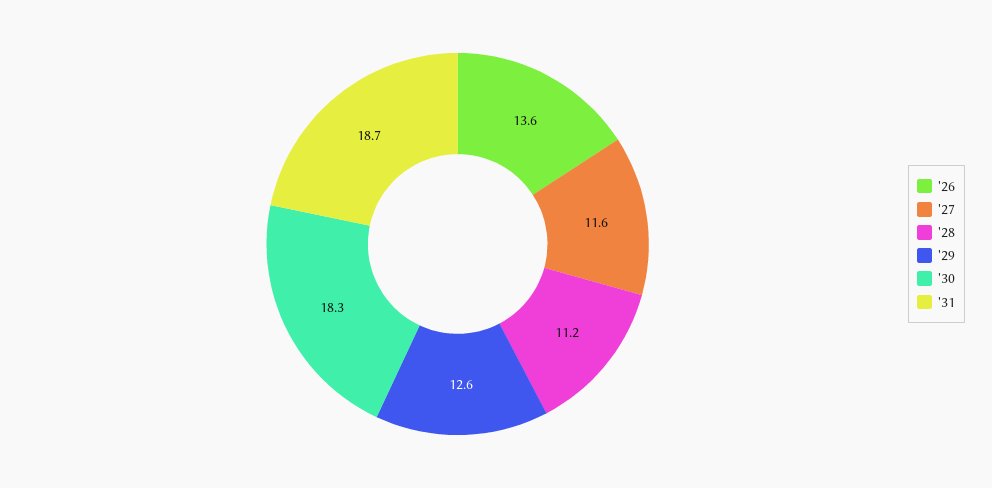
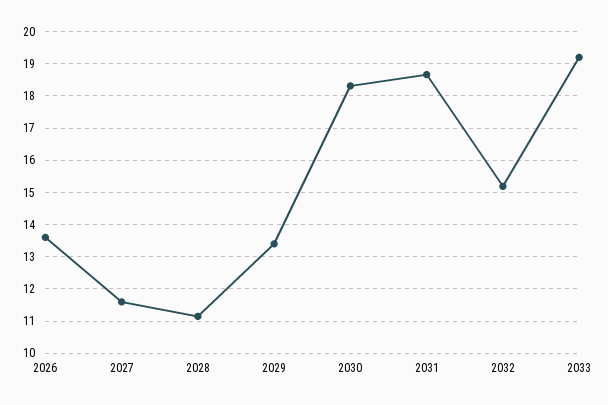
'29: 12.6 -> 13.4
2032: none -> 15.2
2033: none -> 19.2

